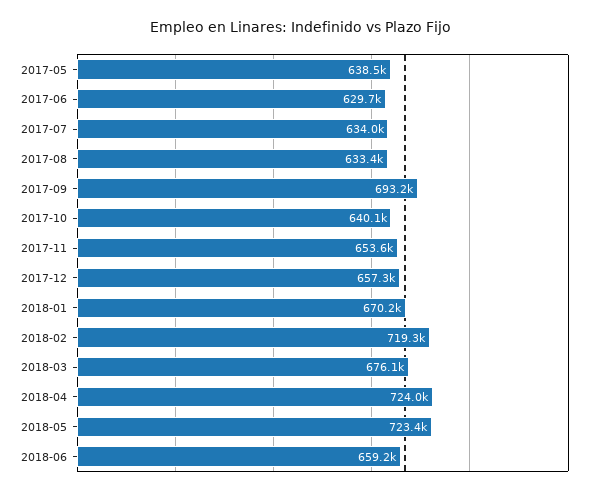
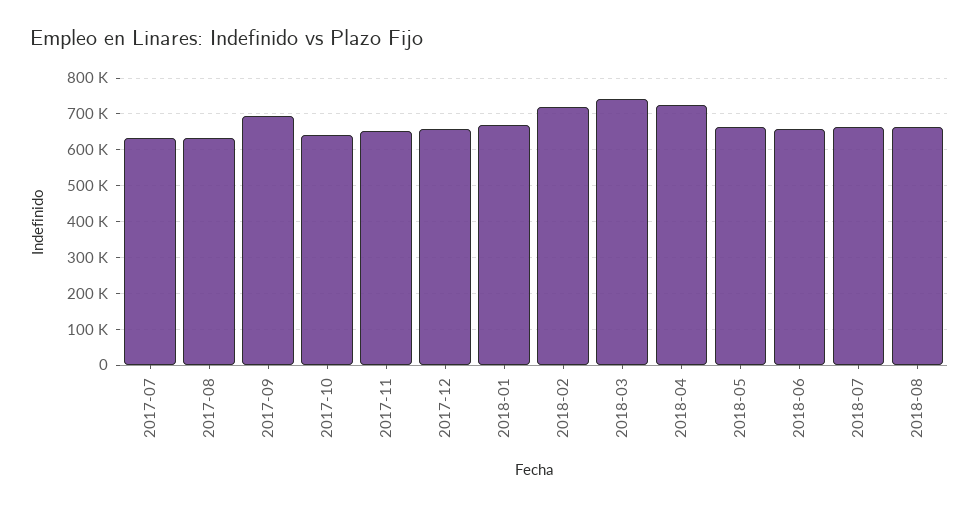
2017-05: 638500 -> none
2017-06: 629700 -> none
2018-03: 676100 -> 740000
2018-05: 723400 -> 660000
2018-07: none -> 660000
2018-08: none -> 660000

